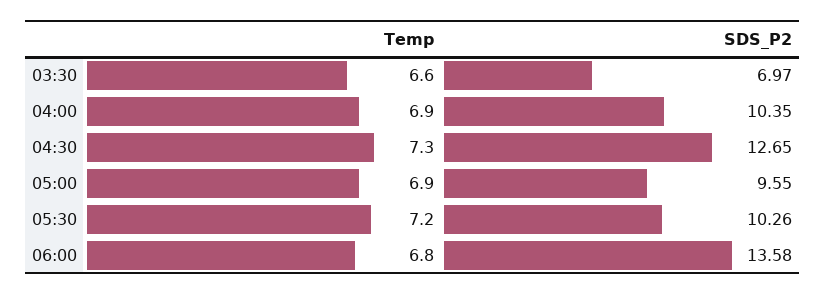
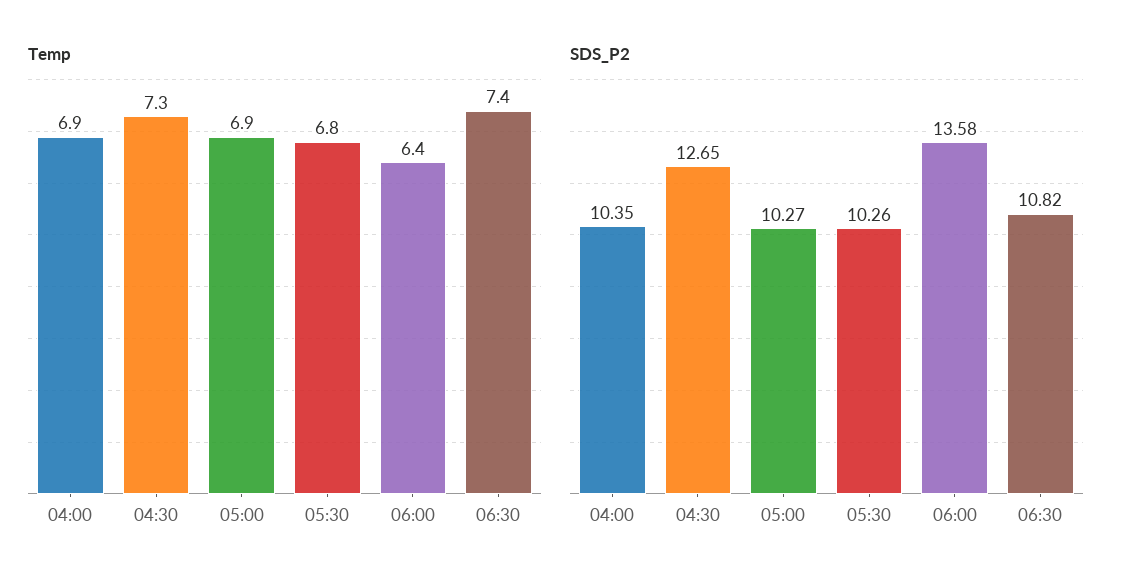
Temp, 03:30: 6.6 -> none
SDS_P2, 03:30: 6.97 -> none
SDS_P2, 05:00: 9.55 -> 10.27
Temp, 05:30: 7.2 -> 6.8
Temp, 06:00: 6.8 -> 6.4
Temp, 06:30: none -> 7.4
SDS_P2, 06:30: none -> 10.82

